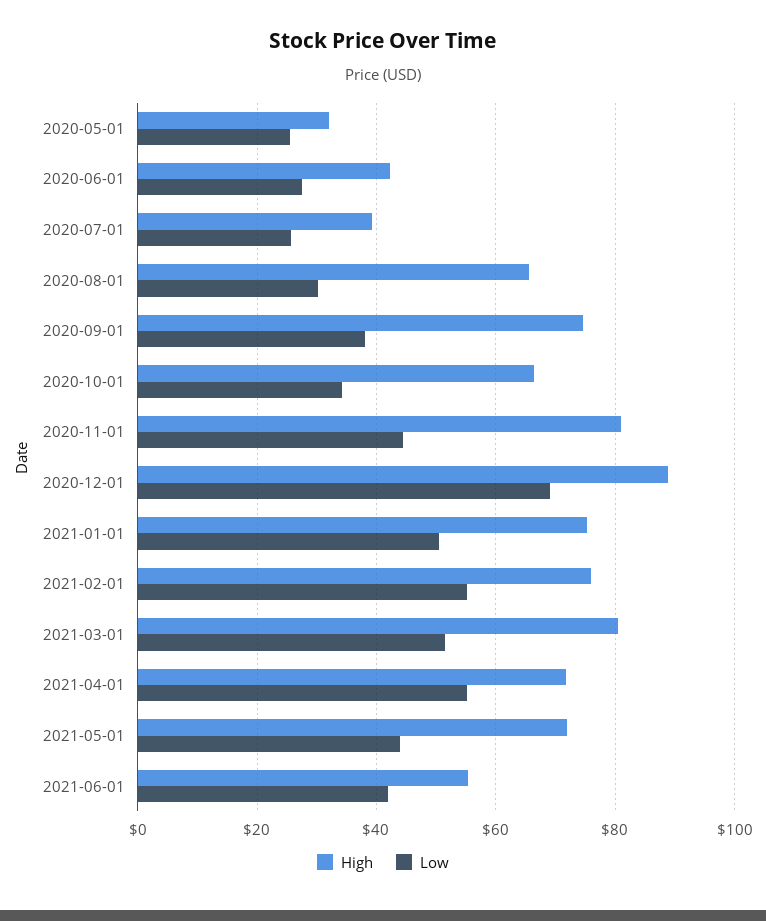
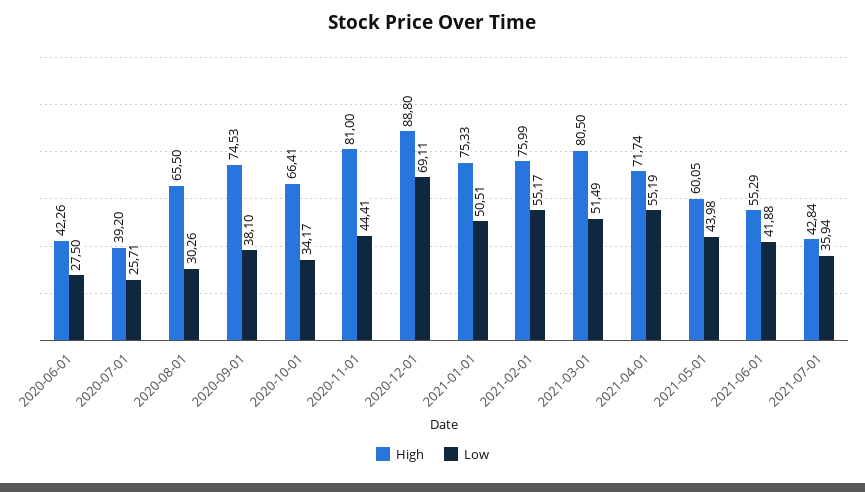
High, 2020-05-01: 32 -> none
Low, 2020-05-01: 26 -> none
High, 2021-05-01: 72 -> 60.05
High, 2021-07-01: none -> 42.84
Low, 2021-07-01: none -> 35.94

